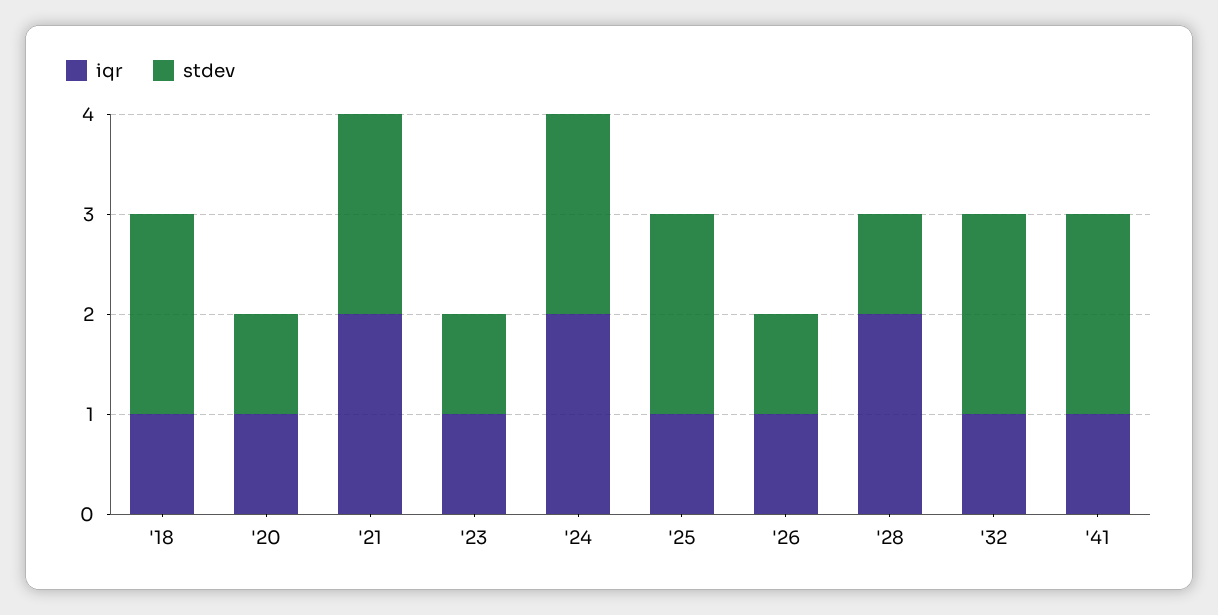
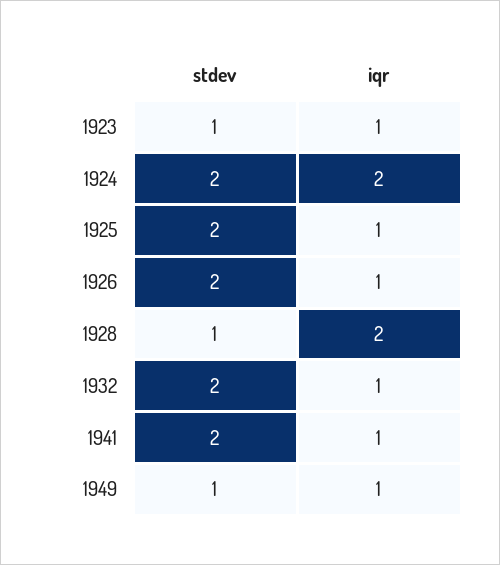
iqr, '18: 1 -> none
stdev, '18: 2 -> none
iqr, '20: 1 -> none
stdev, '20: 1 -> none
iqr, '21: 2 -> none
stdev, '21: 2 -> none
stdev, '26: 1 -> 2
stdev, 1949: none -> 1
iqr, 1949: none -> 1

